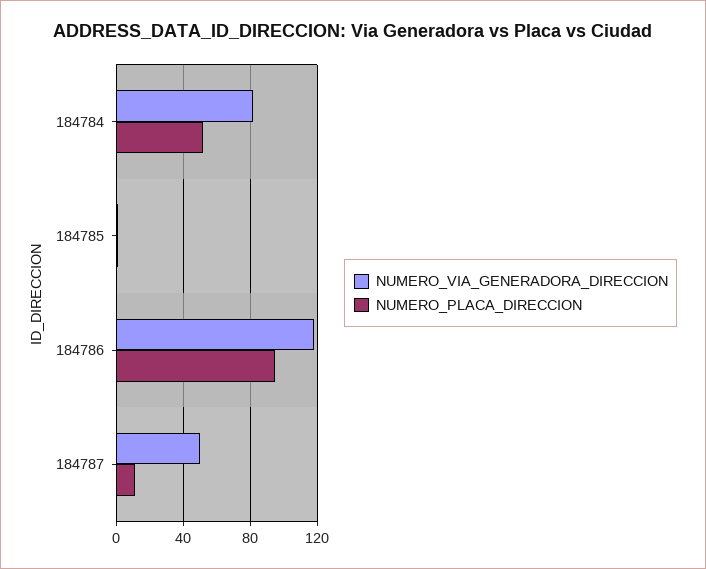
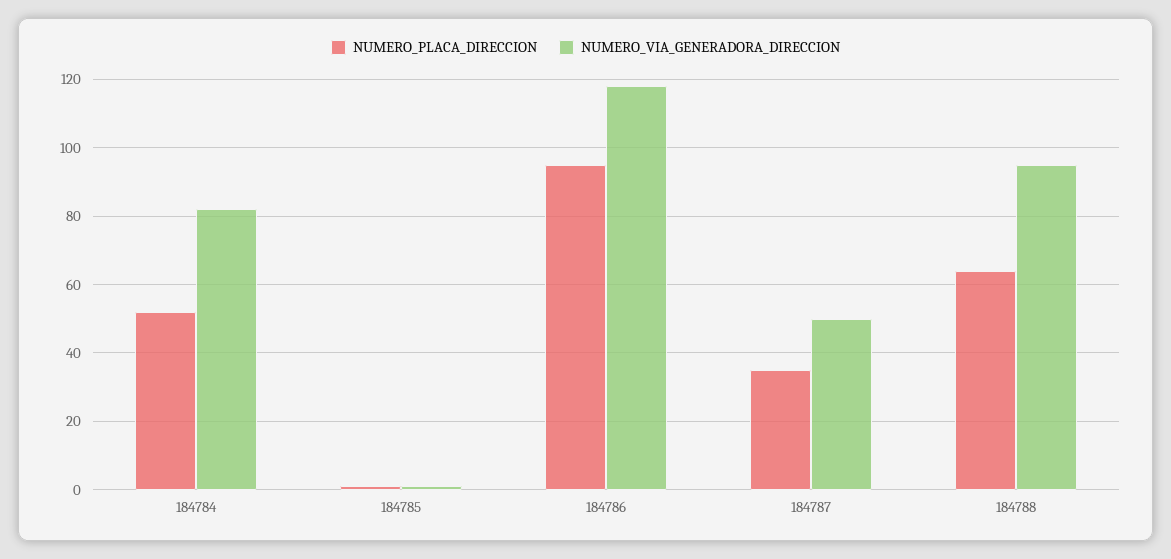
NUMERO_PLACA_DIRECCION, 184787: 10 -> 35
NUMERO_PLACA_DIRECCION, 184788: none -> 65
NUMERO_VIA_GENERADORA_DIRECCION, 184788: none -> 95

